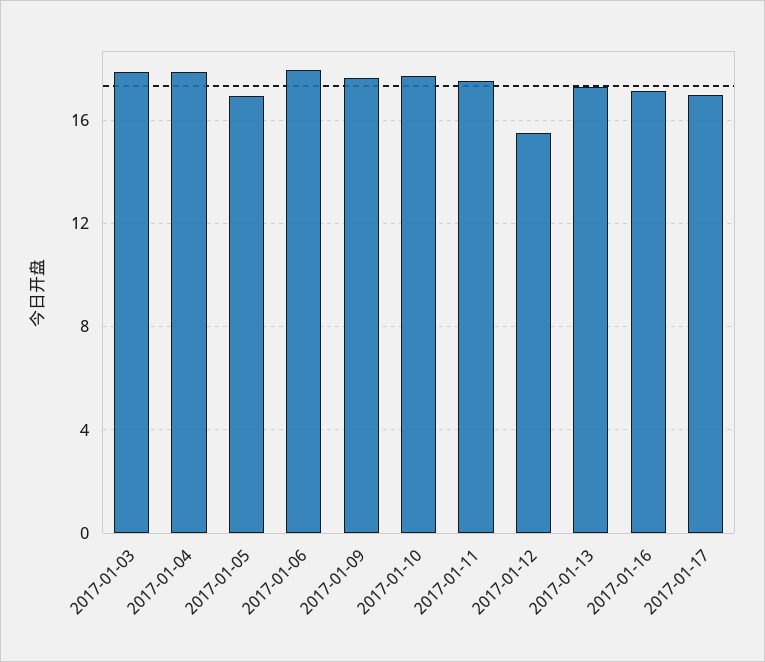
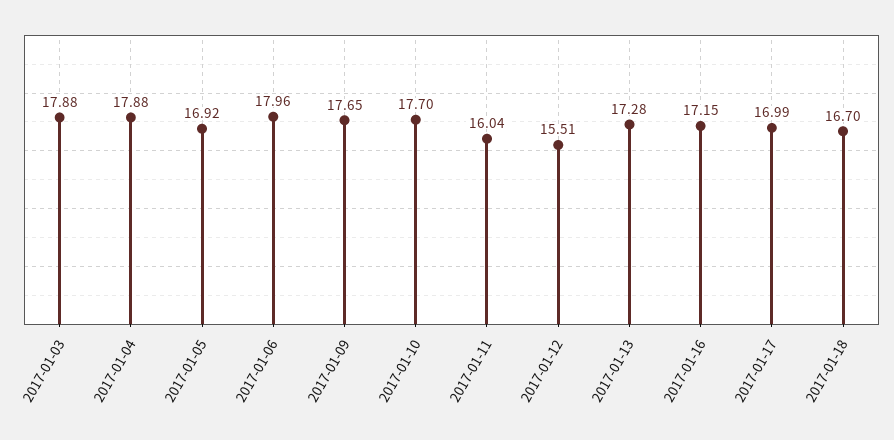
2017-01-11: 17.5 -> 16.04
2017-01-18: none -> 16.7

